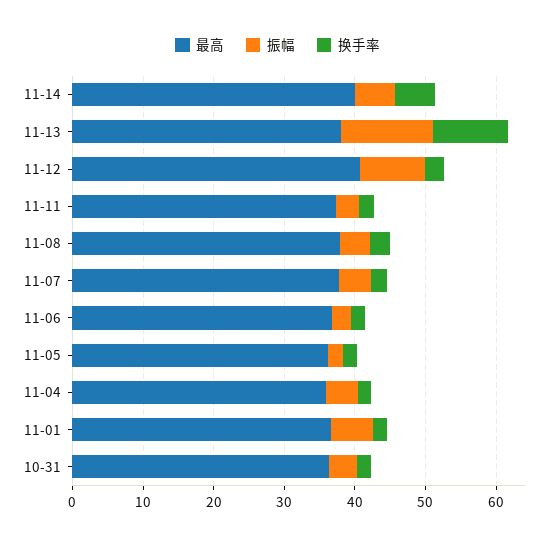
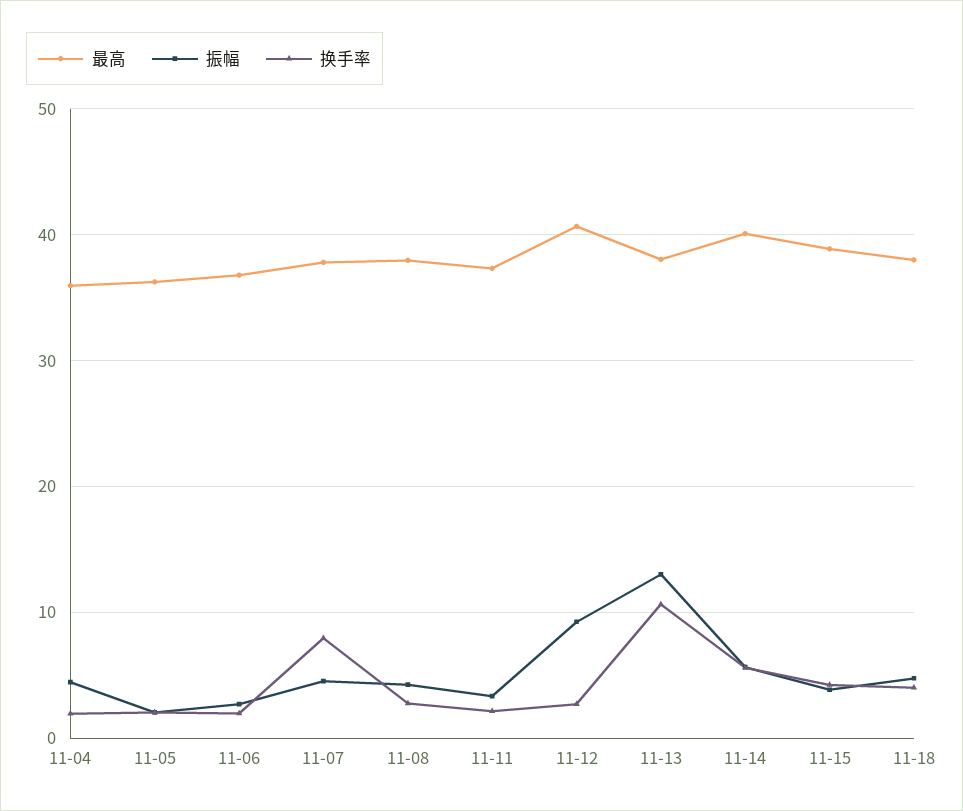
换手率, 11-07: 2 -> 8
最高, 11-01: 36 -> none
振幅, 11-01: 6 -> none
换手率, 11-01: 2 -> none
最高, 10-31: 36 -> none
振幅, 10-31: 4 -> none
换手率, 10-31: 2 -> none
最高, 11-15: none -> 39
振幅, 11-15: none -> 4
换手率, 11-15: none -> 4
最高, 11-18: none -> 38
振幅, 11-18: none -> 5
换手率, 11-18: none -> 4

